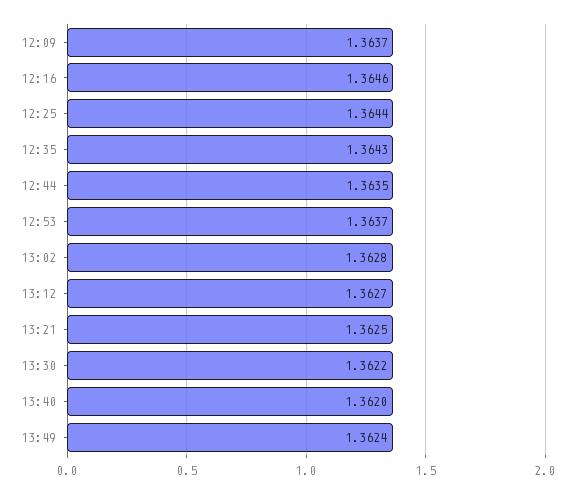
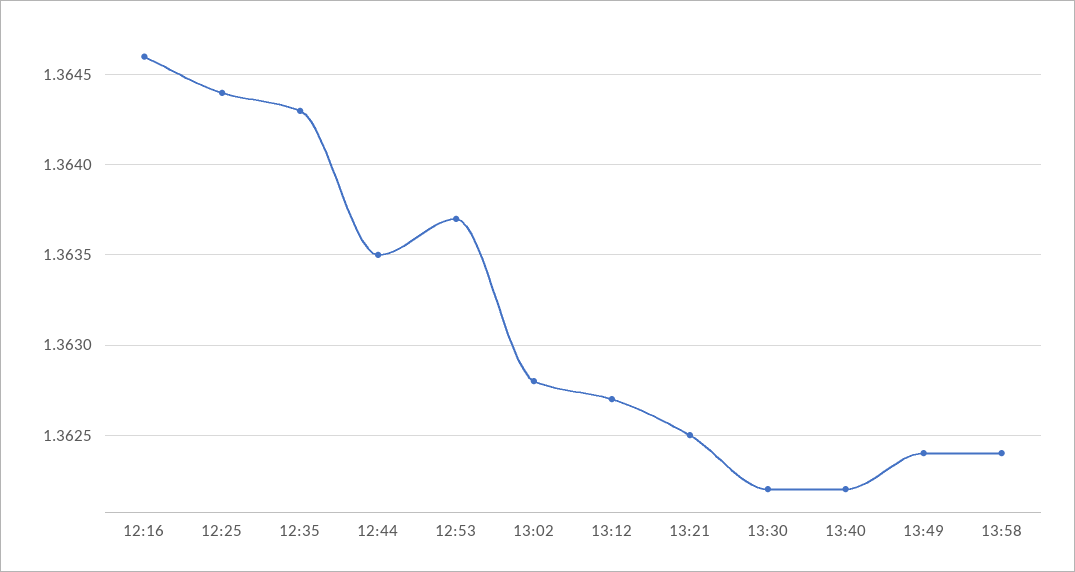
12:09: 1.3637 -> none
13:40: 1.362 -> 1.3622
13:58: none -> 1.3624

